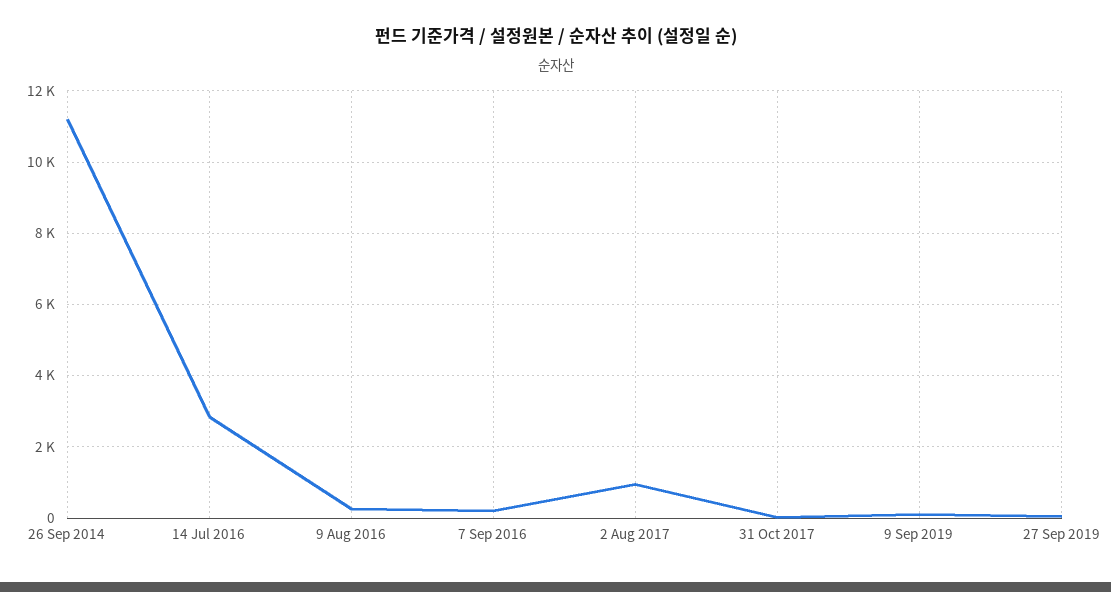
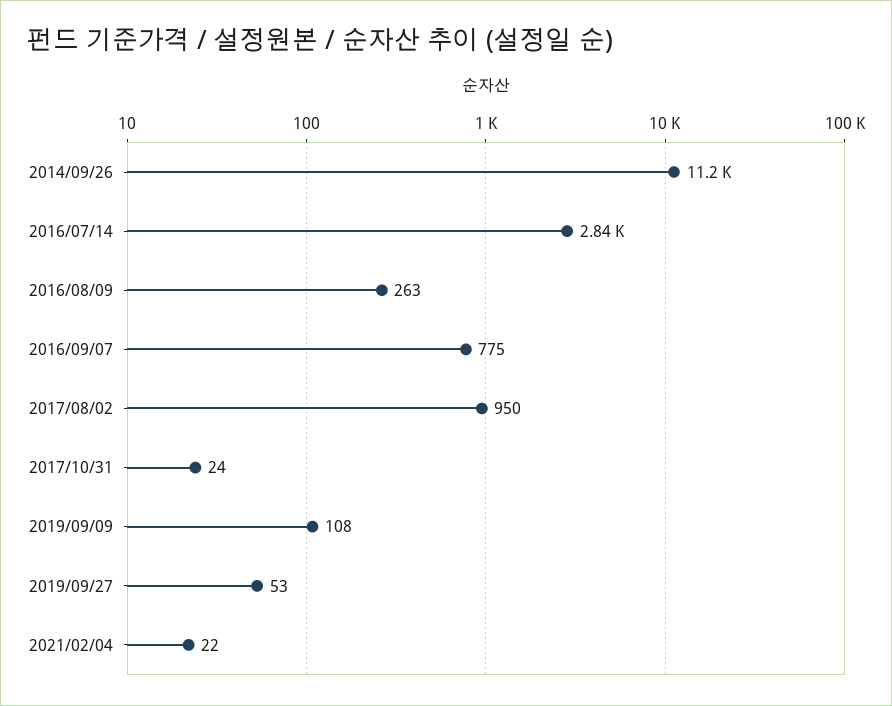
7 Sep 2016: 200 -> 775
2021/02/04: none -> 22

